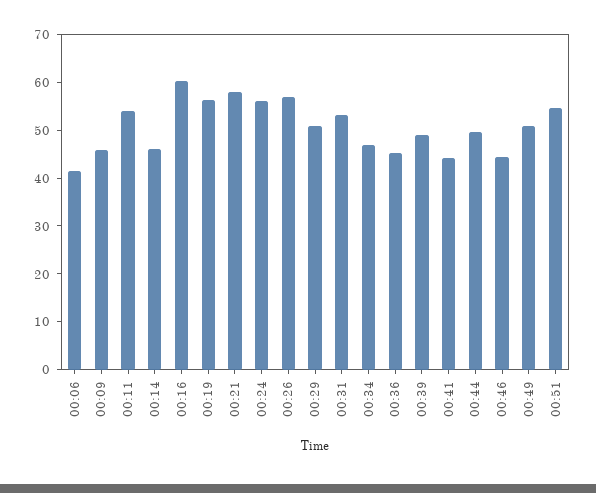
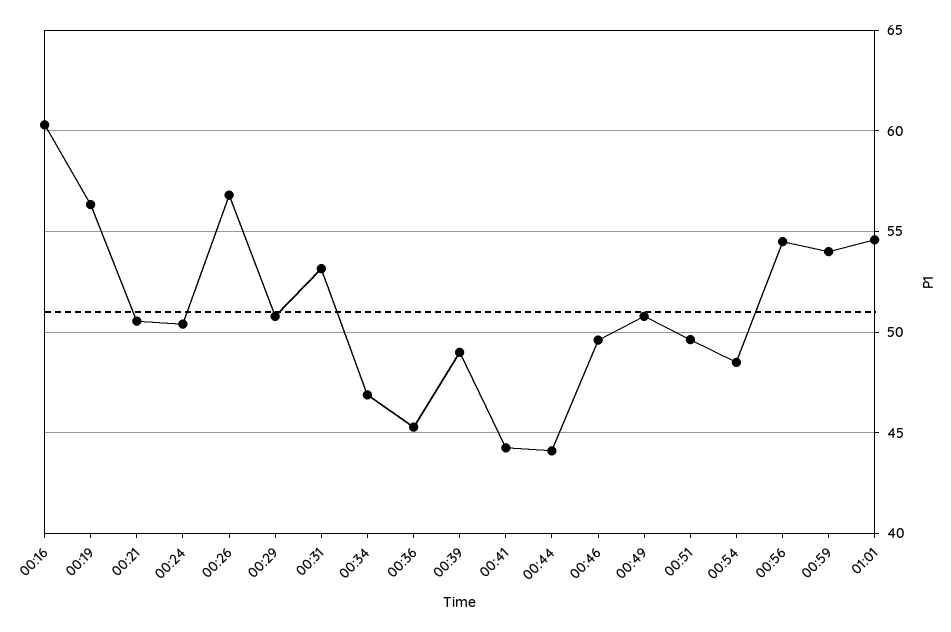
00:06: 42 -> none
00:09: 46 -> none
00:11: 54 -> none
00:14: 46 -> none
00:21: 58 -> 50.5
00:24: 56 -> 50.5
00:44: 50 -> 44
00:46: 44 -> 49.5
00:51: 54 -> 49.5
00:54: none -> 48.5
00:56: none -> 54.5
00:59: none -> 54
01:01: none -> 54.5

